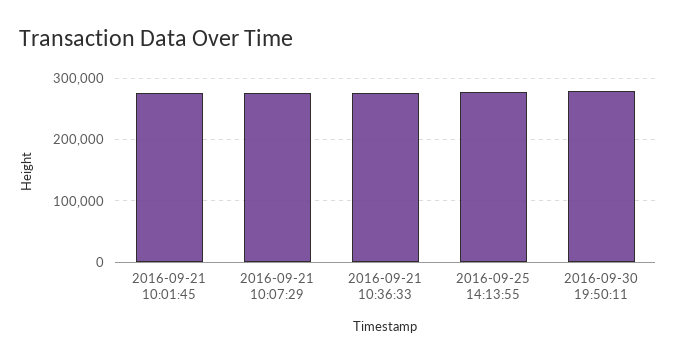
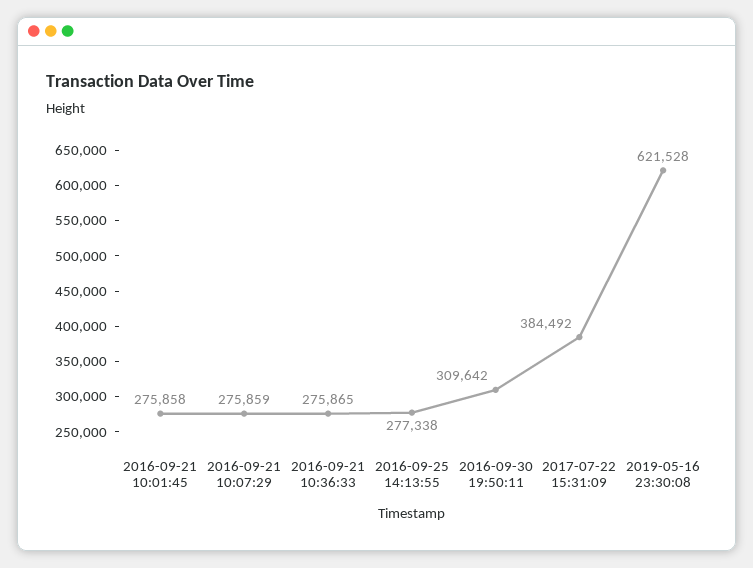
2016-09-30 19:50:11: 280000 -> 309642
2017-07-22 15:31:09: none -> 384492
2019-05-16 23:30:08: none -> 621528

